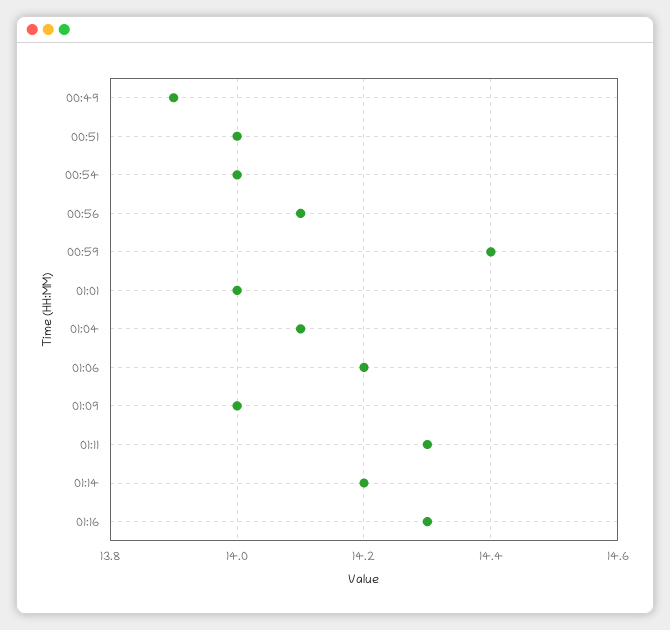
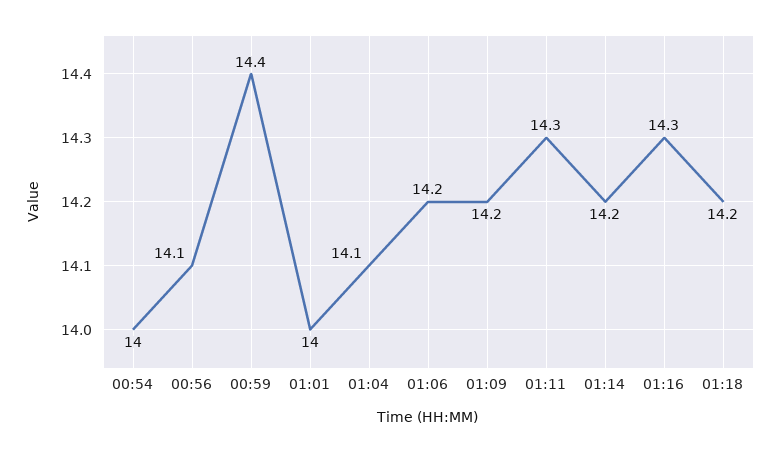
00:49: 13.9 -> none
00:51: 14 -> none
01:09: 14 -> 14.2
01:18: none -> 14.2

